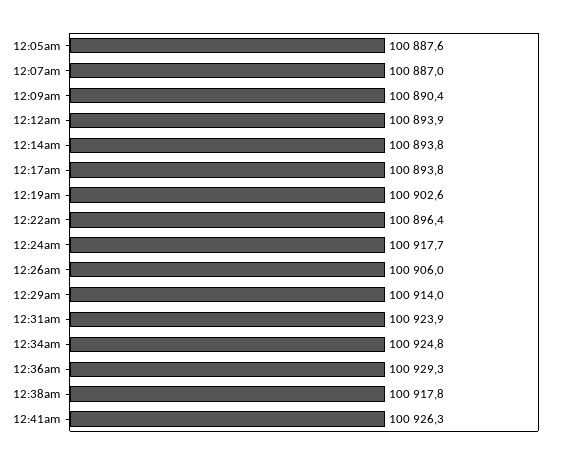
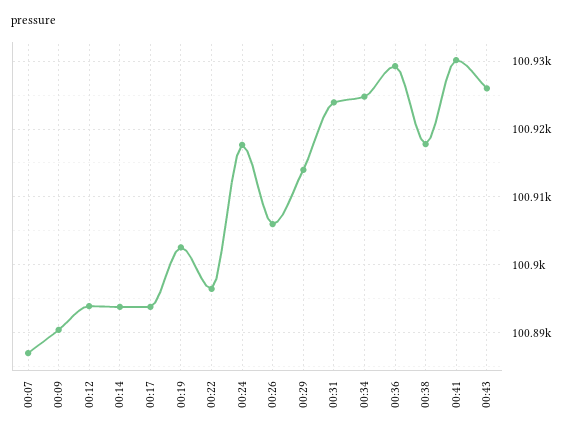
12:05am: 100887.6 -> none
12:41am: 100926.3 -> 100930
00:43: none -> 100926

